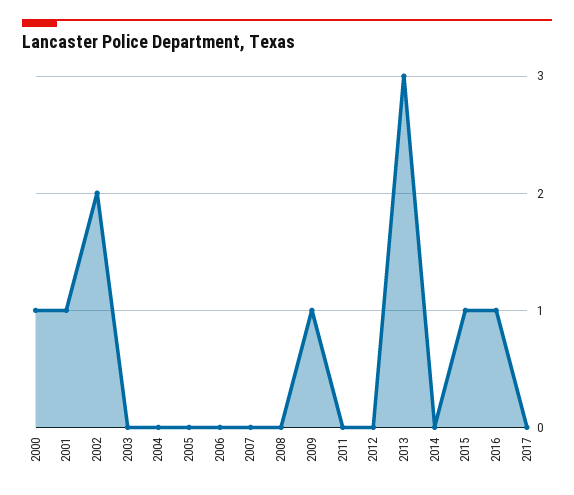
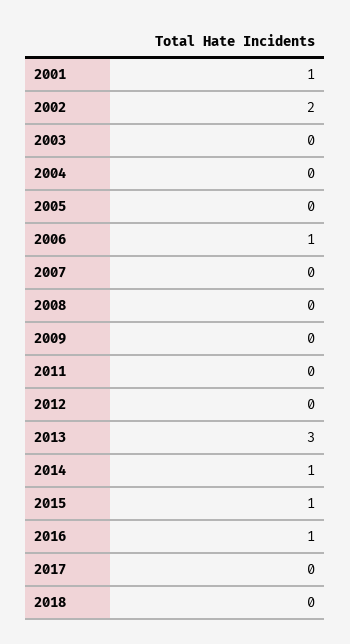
2000: 1 -> none
2006: 0 -> 1
2009: 1 -> 0
2014: 0 -> 1
2018: none -> 0

